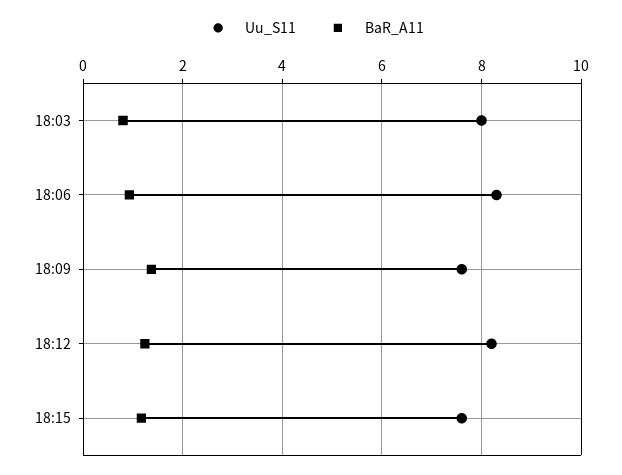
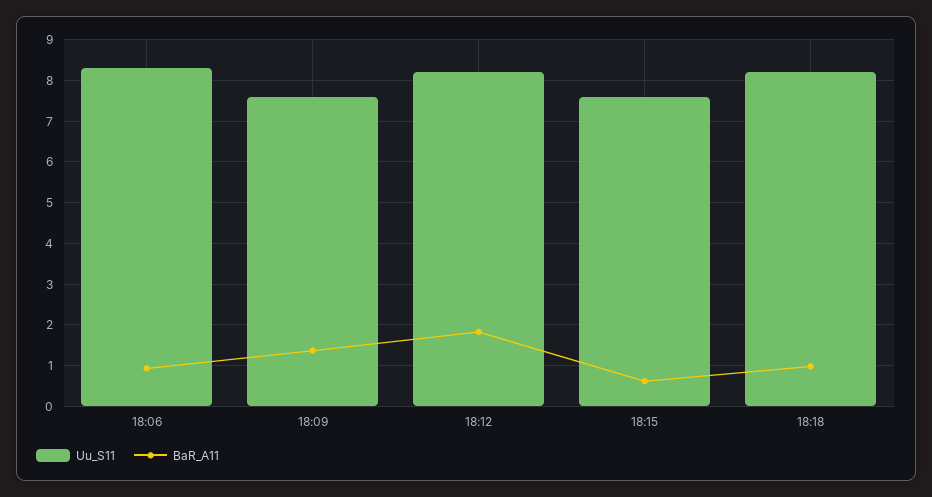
Uu_S11, 18:03: 8 -> none
BaR_A11, 18:03: 0.8 -> none
BaR_A11, 18:12: 1.2 -> 1.8
BaR_A11, 18:15: 1.2 -> 0.6
Uu_S11, 18:18: none -> 8.2
BaR_A11, 18:18: none -> 1

